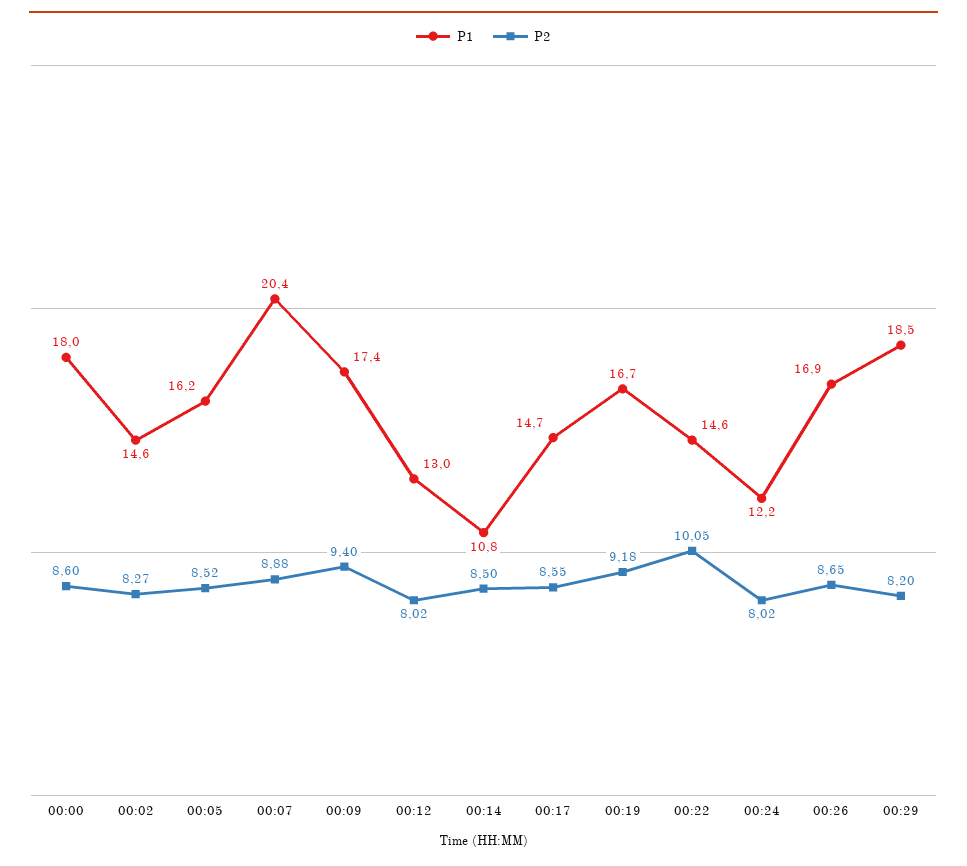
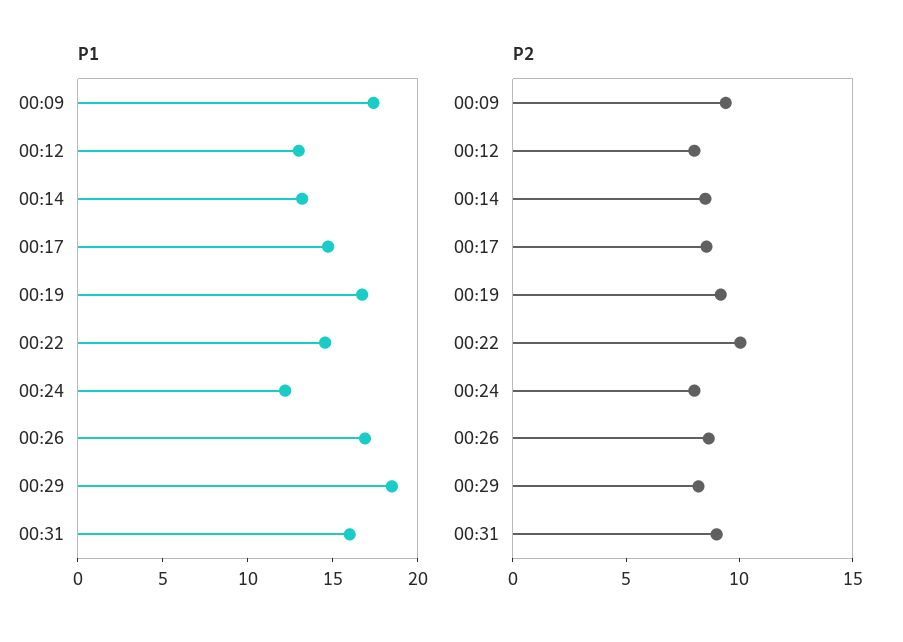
P1, 00:00: 18 -> none
P2, 00:00: 8.6 -> none
P1, 00:02: 14.6 -> none
P2, 00:02: 8.27 -> none
P1, 00:05: 16.2 -> none
P2, 00:05: 8.52 -> none
P1, 00:07: 20.4 -> none
P2, 00:07: 8.88 -> none
P1, 00:14: 10.8 -> 13
P1, 00:31: none -> 16
P2, 00:31: none -> 9

